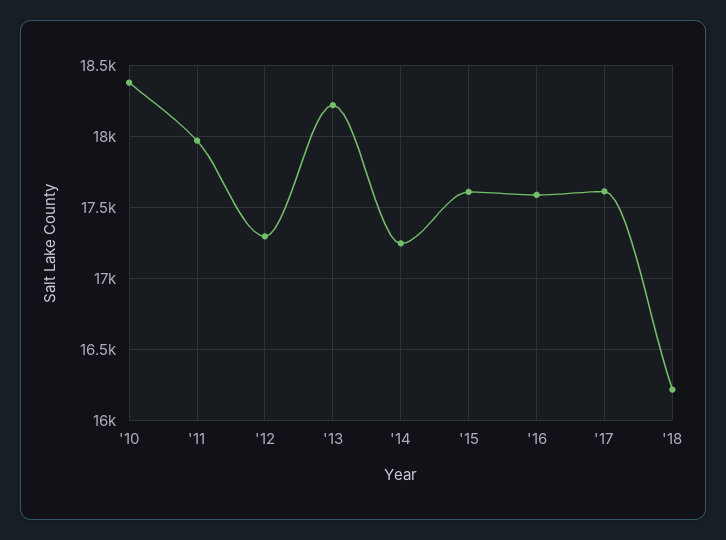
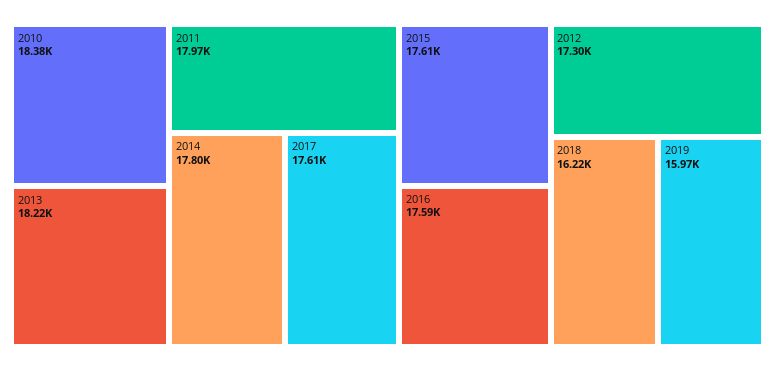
'14: 17250 -> 17800
2019: none -> 15970

